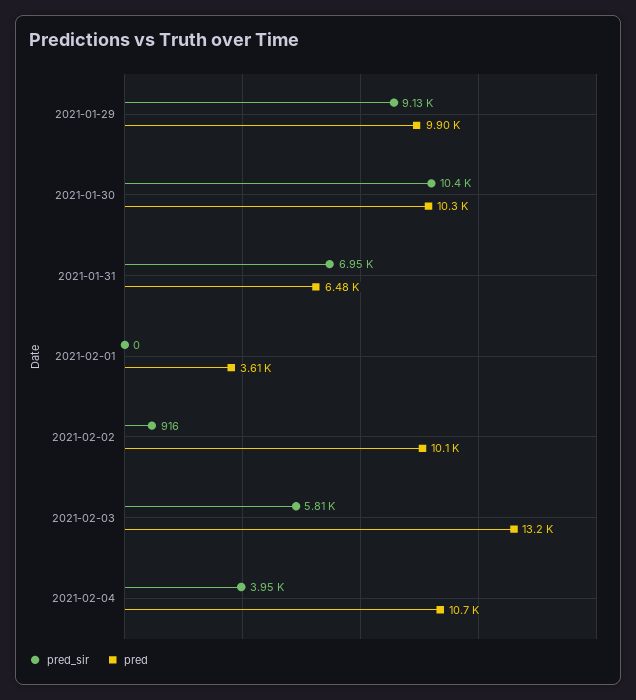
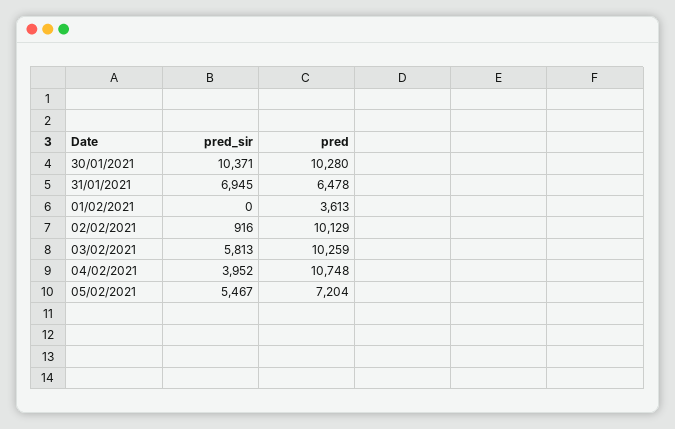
pred_sir, 2021-01-29: 9130 -> none
pred, 2021-01-29: 9900 -> none
pred, 2021-02-03: 13200 -> 10259
pred_sir, 05/02/2021: none -> 5467
pred, 05/02/2021: none -> 7204

